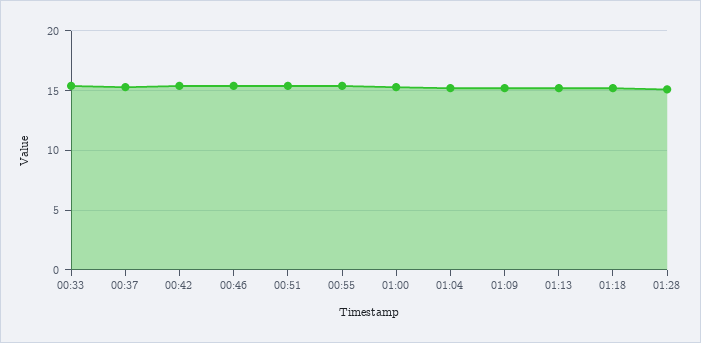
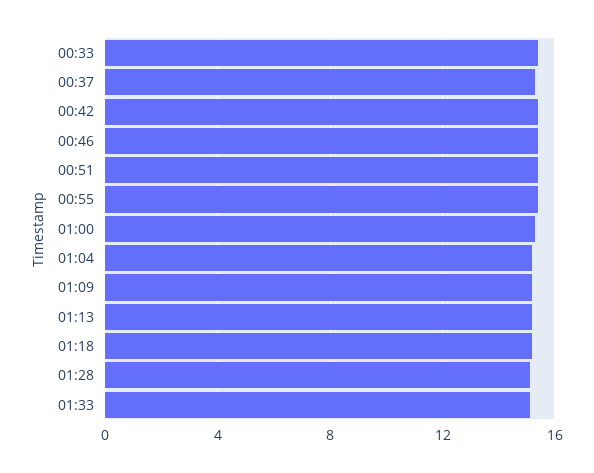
01:33: none -> 15

